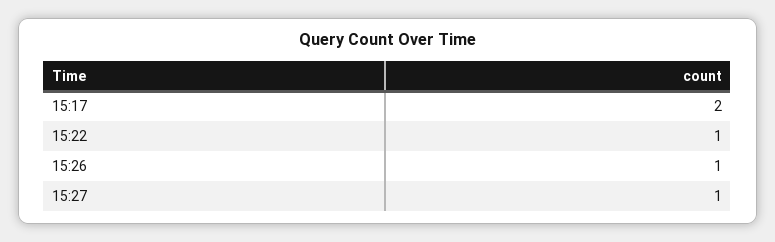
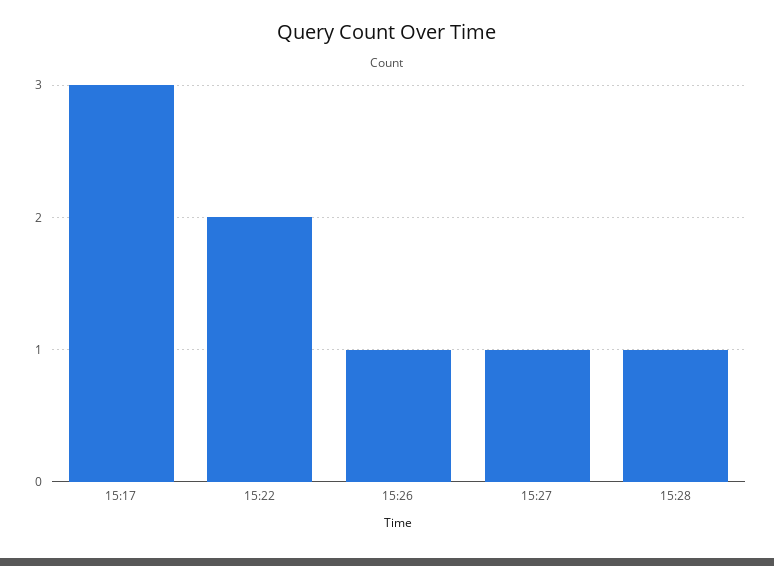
15:17: 2 -> 3
15:22: 1 -> 2
15:28: none -> 1

